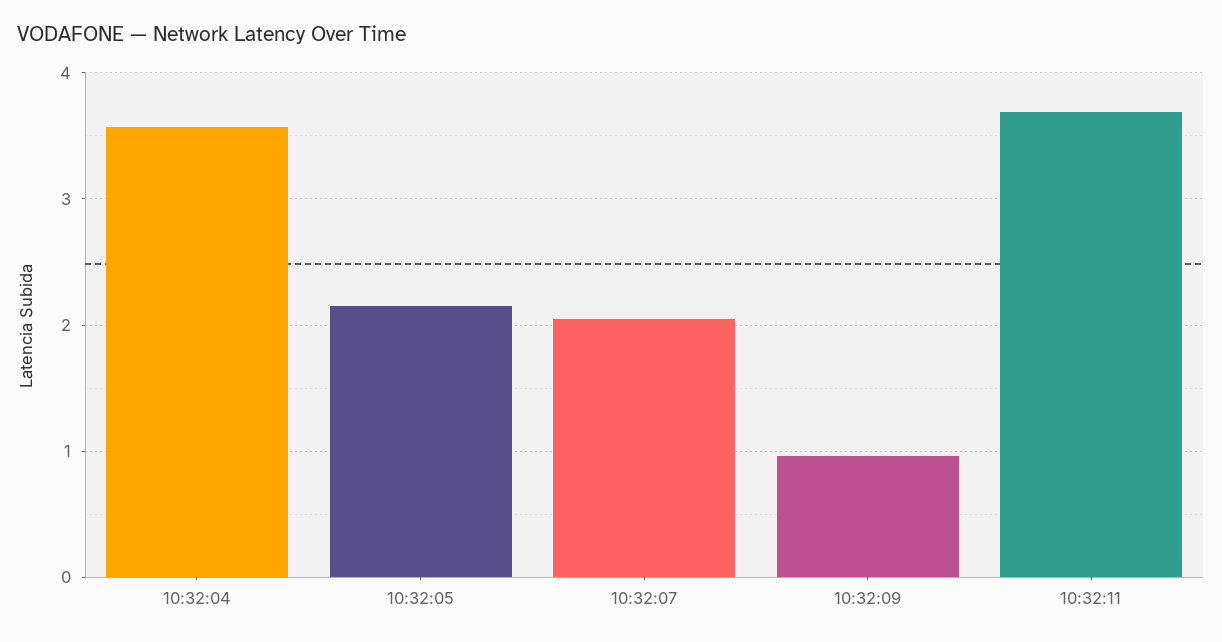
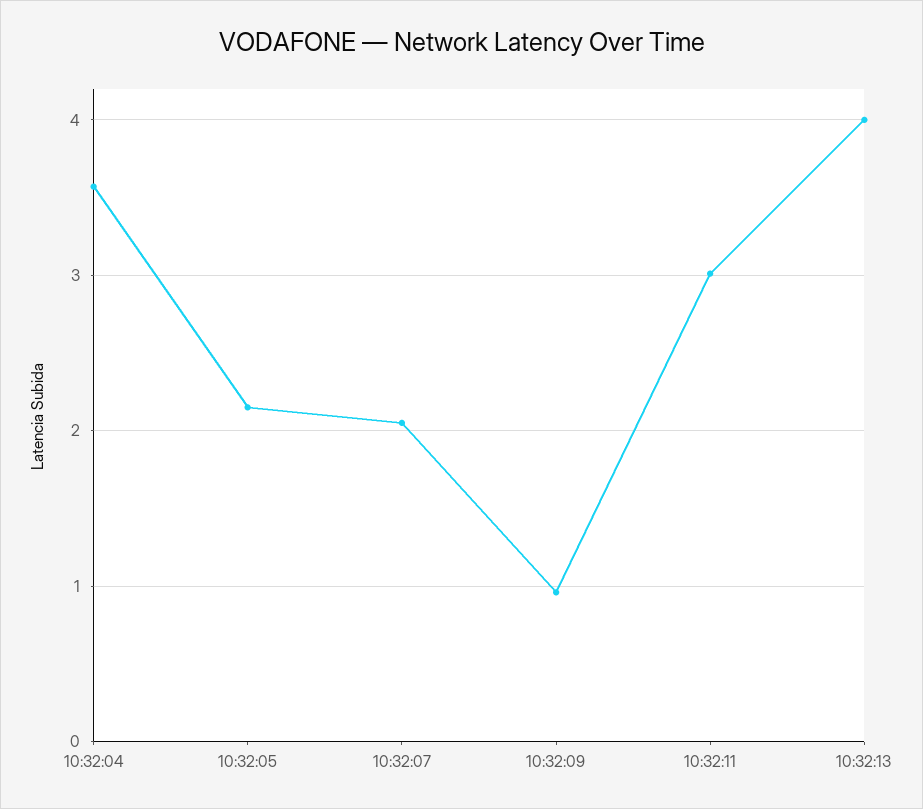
10:32:11: 3.7 -> 3
10:32:13: none -> 4

